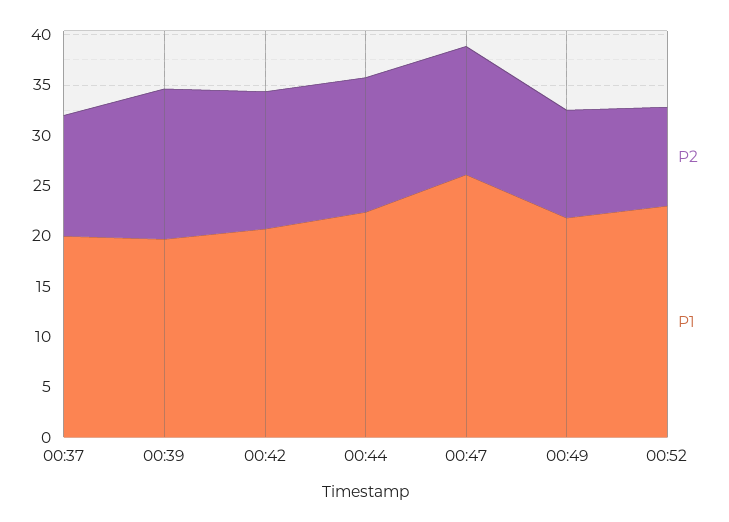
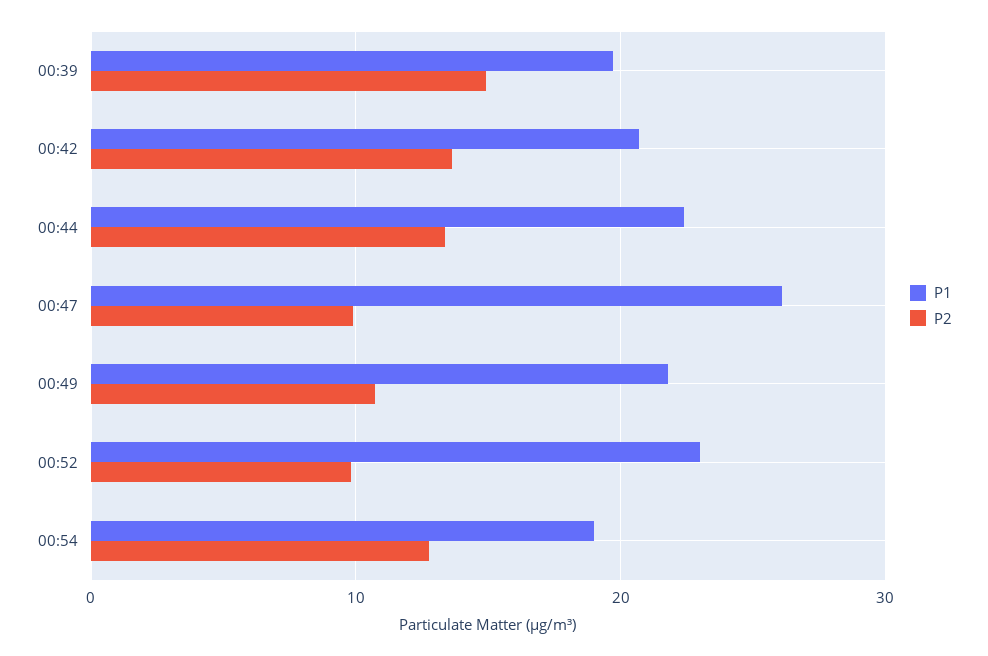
P2, 00:37: 12 -> none
P1, 00:37: 20 -> none
P2, 00:47: 13 -> 10
P1, 00:54: none -> 19
P2, 00:54: none -> 13

